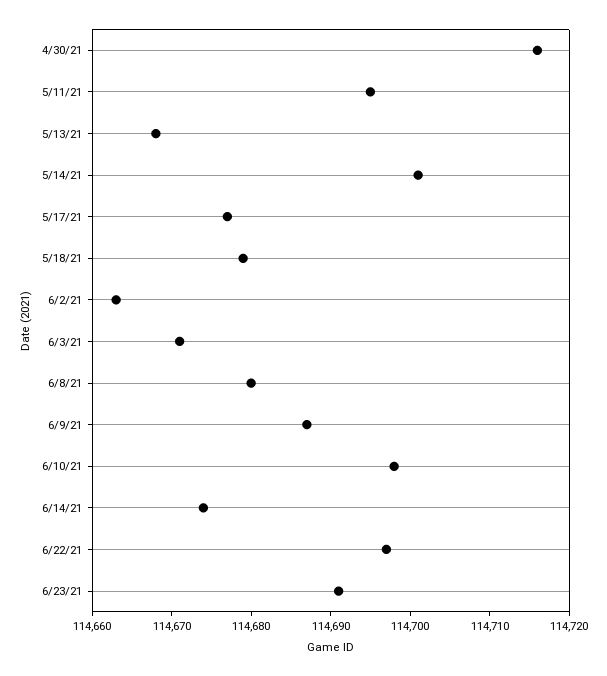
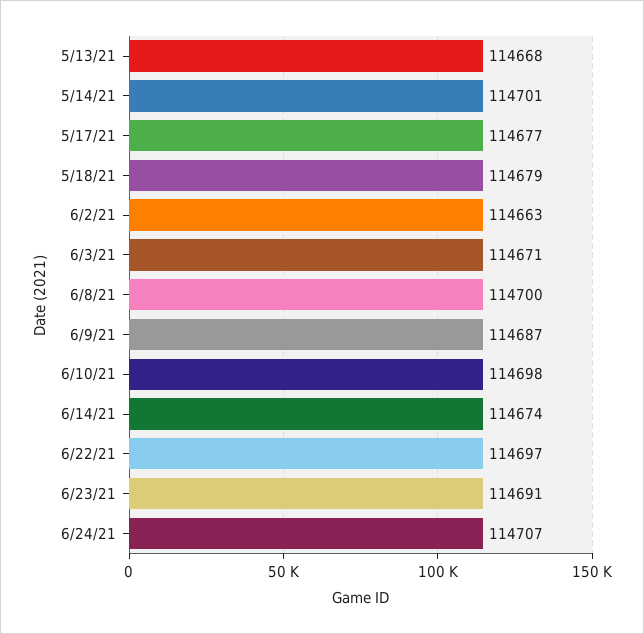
4/30/21: 114715 -> none
5/11/21: 114695 -> none
6/8/21: 114680 -> 114700
6/24/21: none -> 114707

